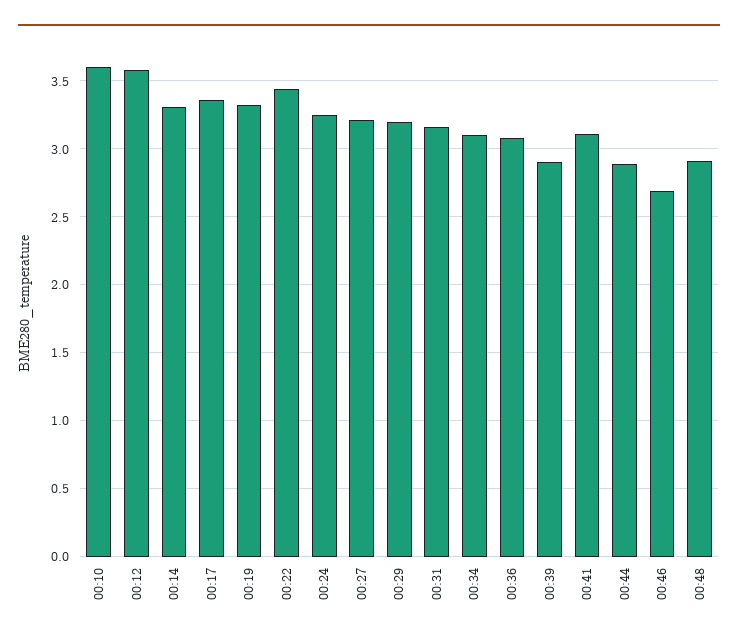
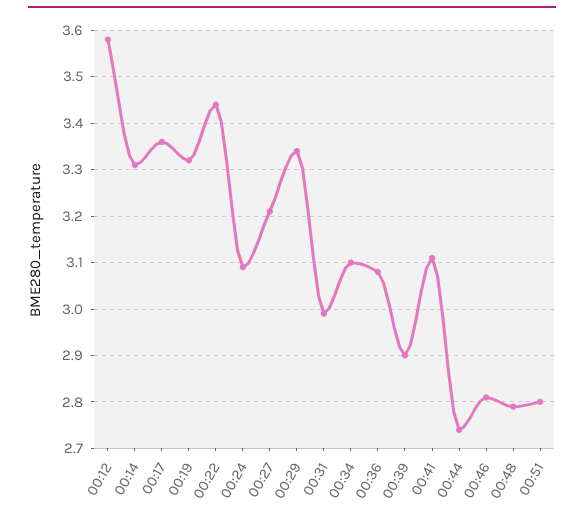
00:10: 3.6 -> none
00:24: 3.25 -> 3.1
00:29: 3.2 -> 3.35
00:31: 3.15 -> 3
00:44: 2.9 -> 2.75
00:46: 2.7 -> 2.8
00:48: 2.9 -> 2.8
00:51: none -> 2.8

